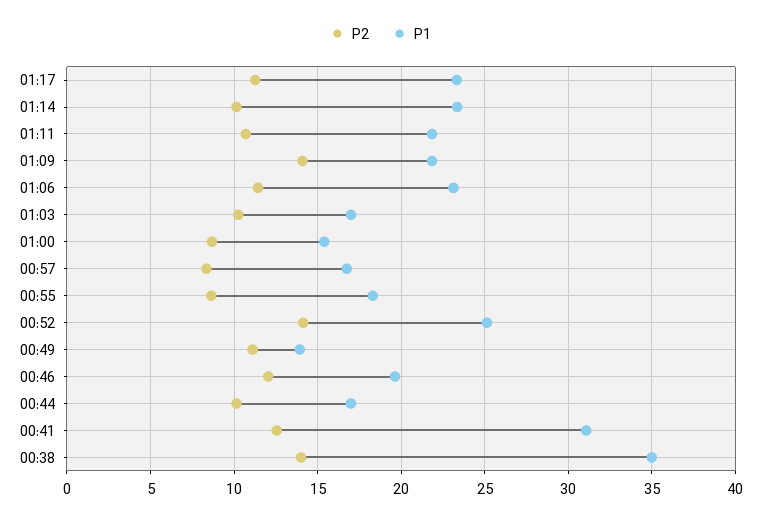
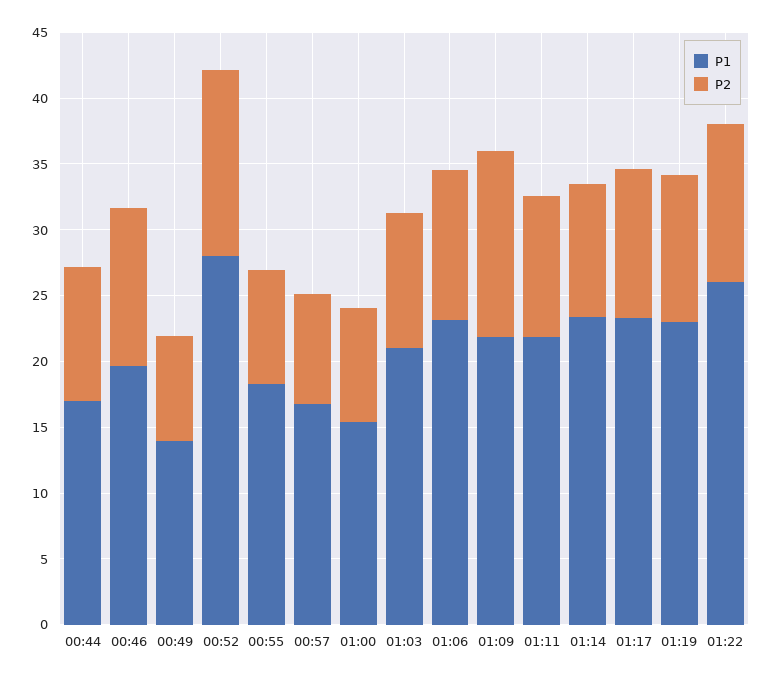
P1, 01:03: 17 -> 21
P1, 00:52: 25 -> 28
P2, 00:49: 11 -> 8
P2, 00:41: 12.5 -> none
P1, 00:41: 31 -> none
P2, 00:38: 14 -> none
P1, 00:38: 35 -> none
P1, 01:19: none -> 23
P2, 01:19: none -> 11
P1, 01:22: none -> 26
P2, 01:22: none -> 12

